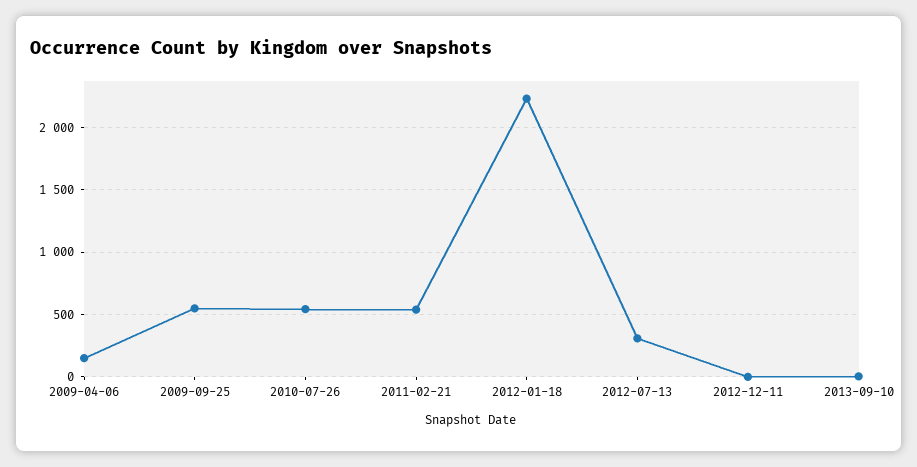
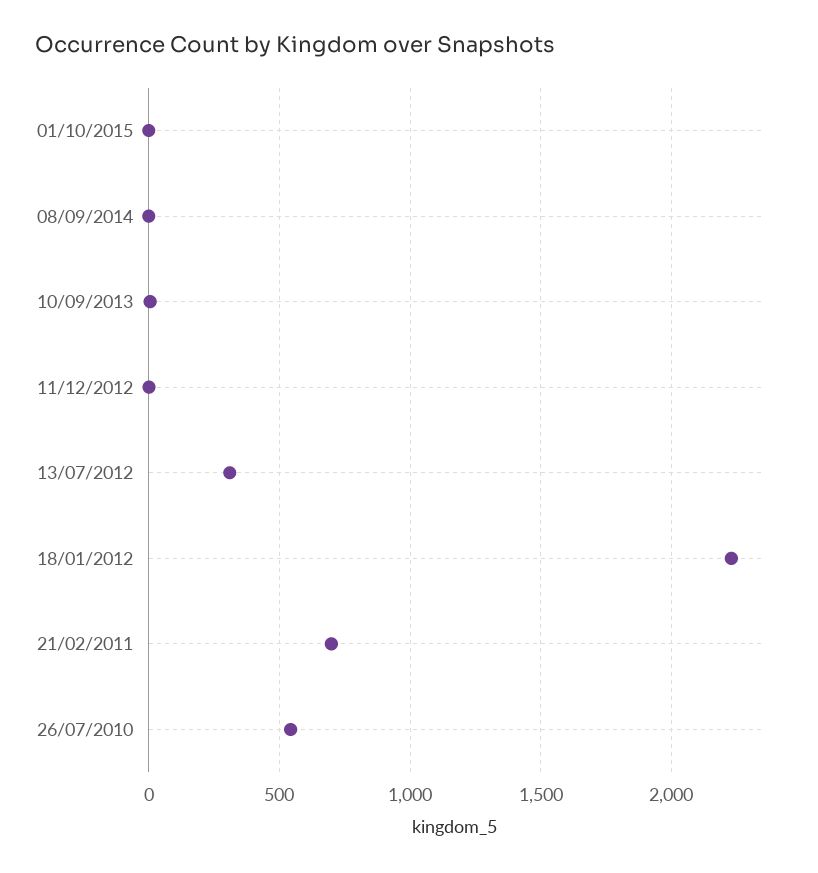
2009-04-06: 150 -> none
2009-09-25: 550 -> none
2011-02-21: 550 -> 700
01/10/2015: none -> 0
08/09/2014: none -> 0

